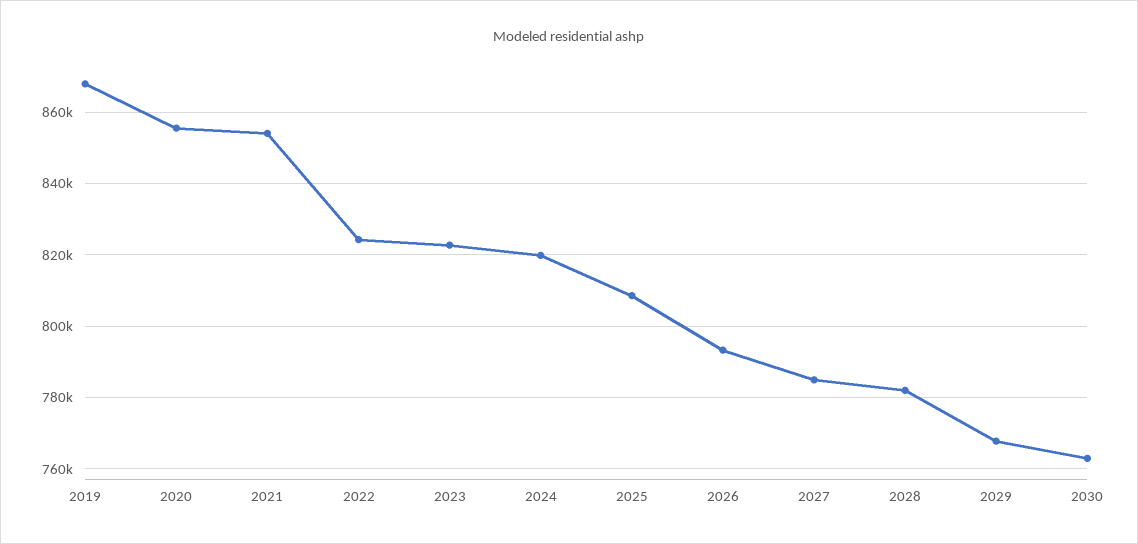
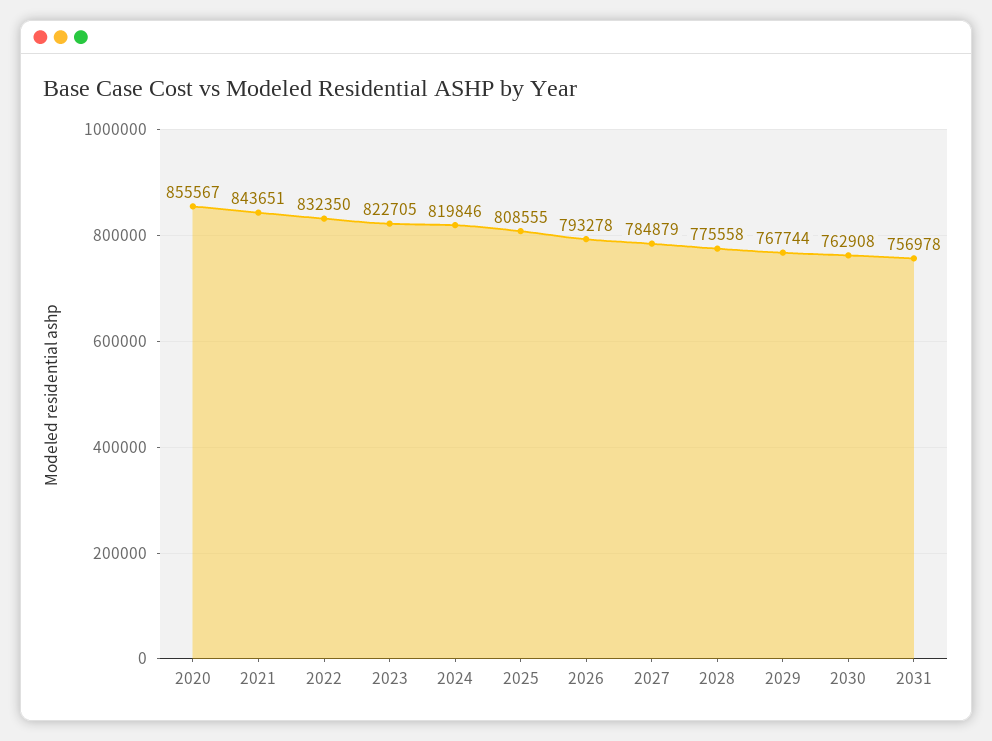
2019: 868000 -> none
2021: 854000 -> 843651
2022: 824000 -> 832350
2028: 782000 -> 775558
2031: none -> 756978

